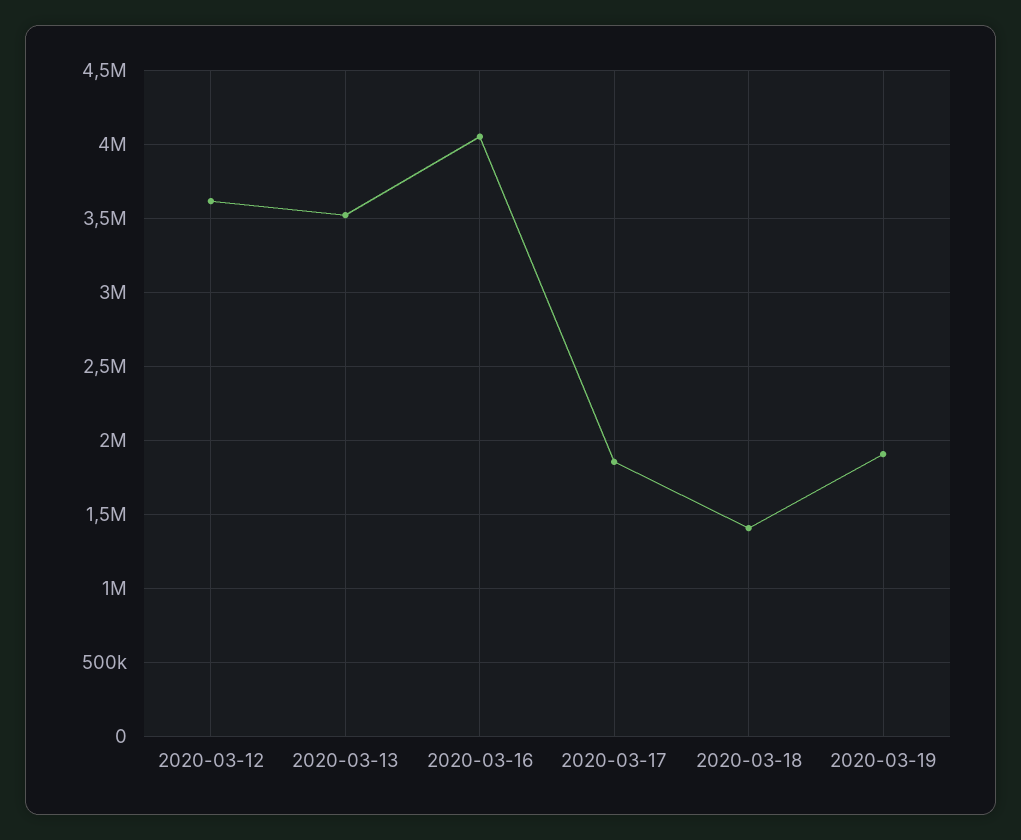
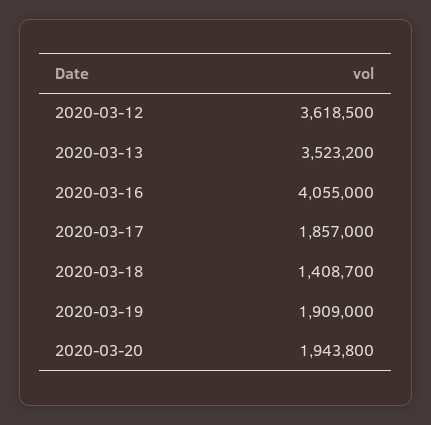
2020-03-20: none -> 1943800

